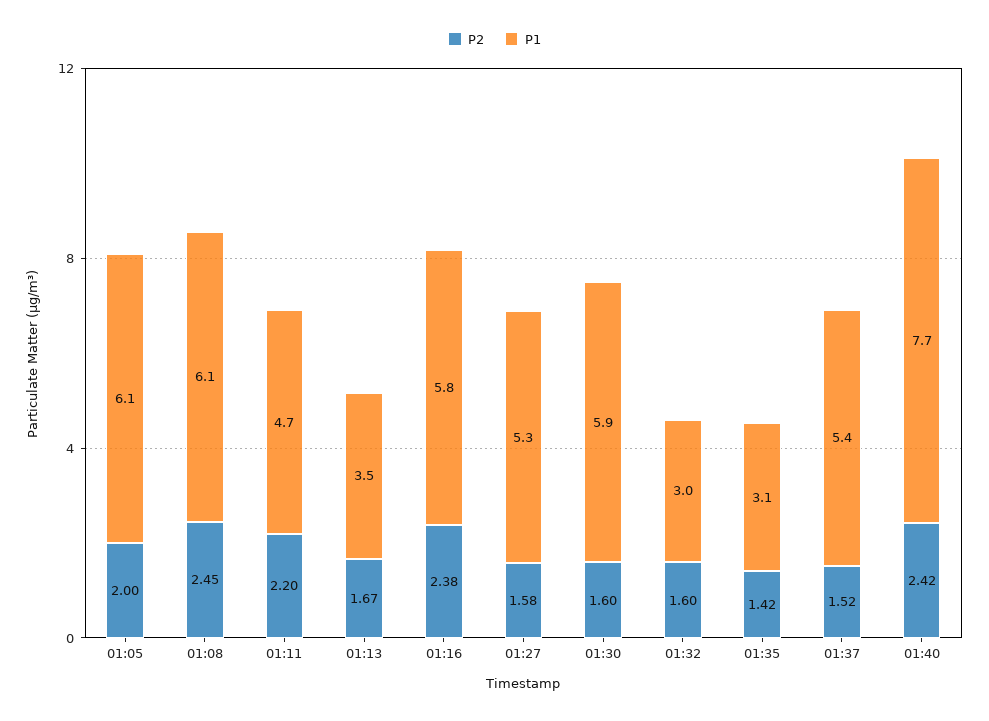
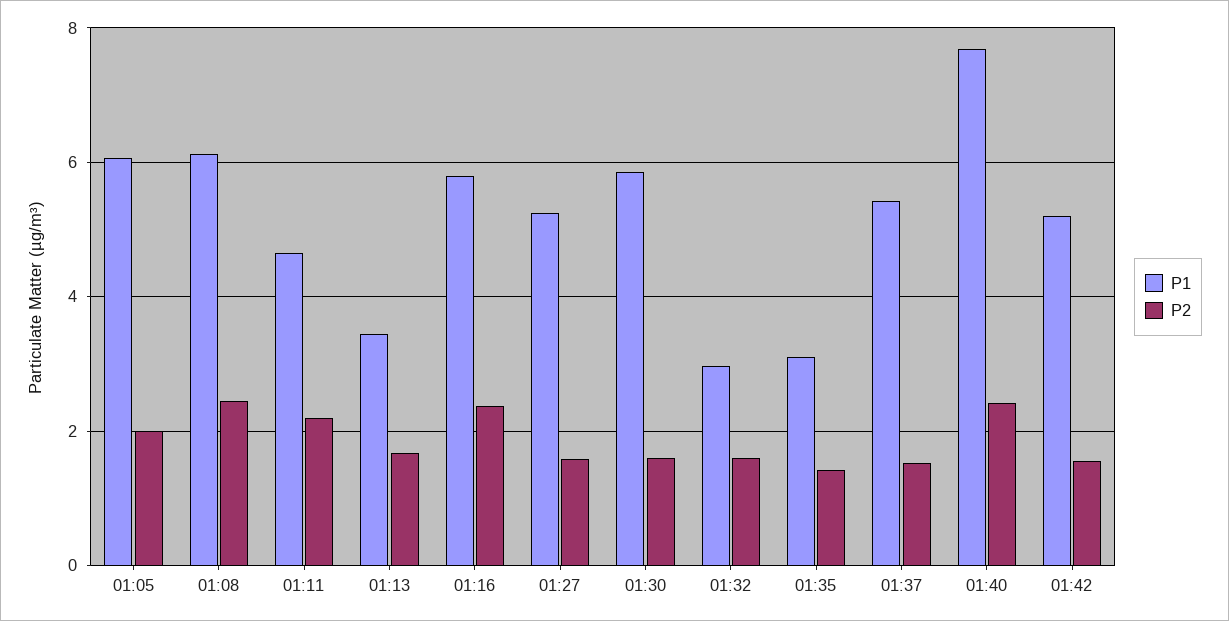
P1, 01:42: none -> 5.2
P2, 01:42: none -> 1.6

